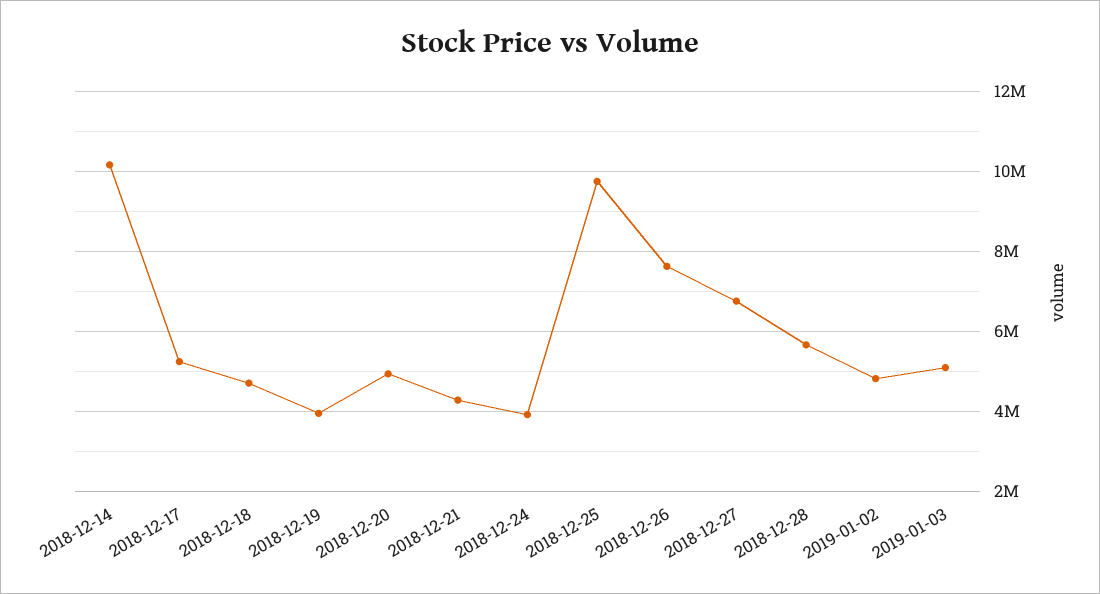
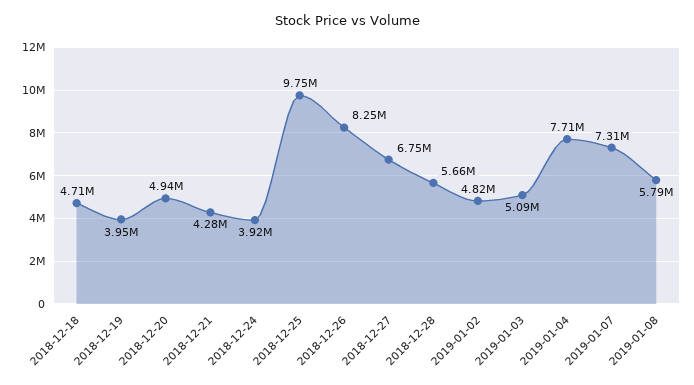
2018-12-14: 10200000 -> none
2018-12-17: 5200000 -> none
2018-12-26: 7600000 -> 8250000
2019-01-04: none -> 7710000
2019-01-07: none -> 7310000
2019-01-08: none -> 5790000

